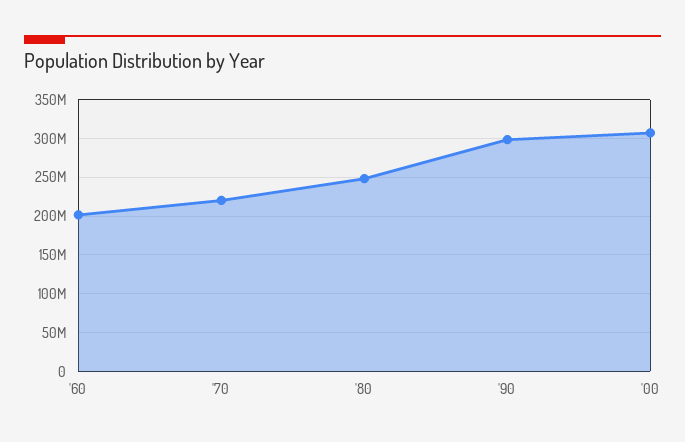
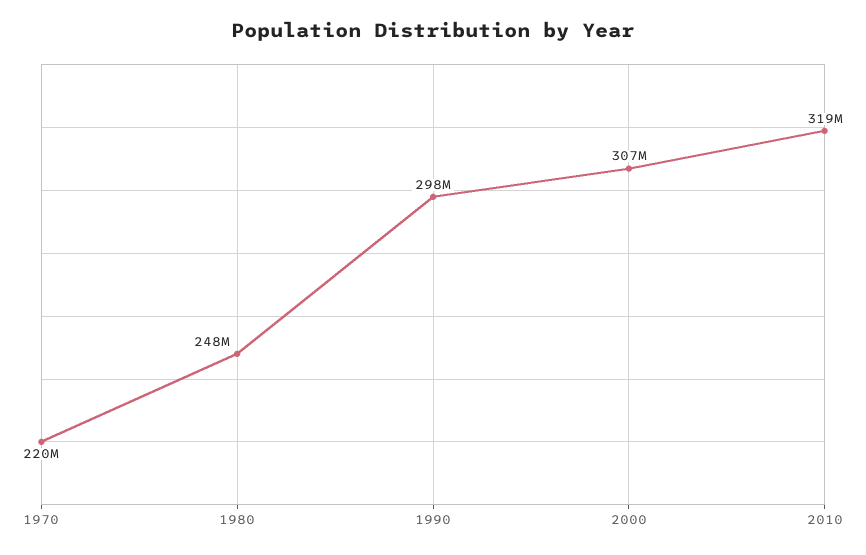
'60: 200000000 -> none
2010: none -> 319000000

